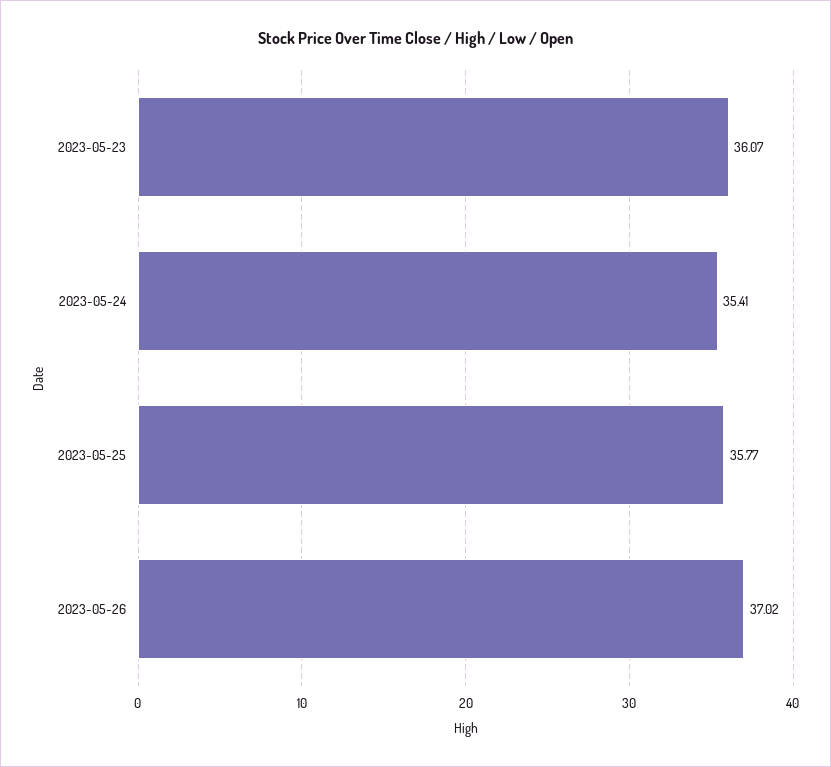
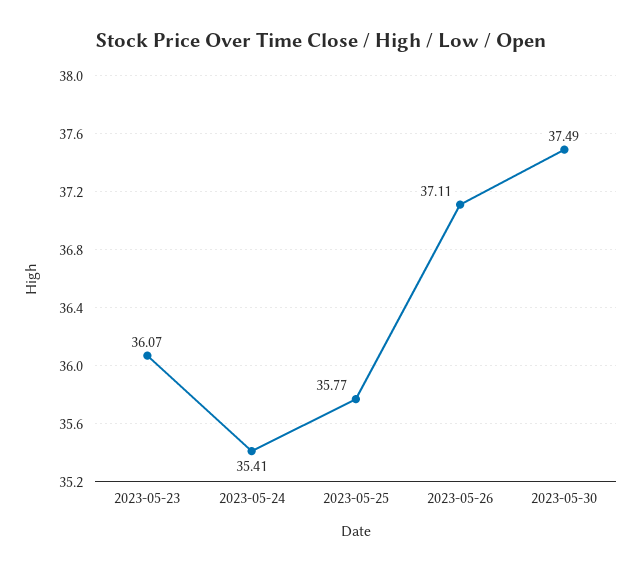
2023-05-26: 37.02 -> 37.11
2023-05-30: none -> 37.49

